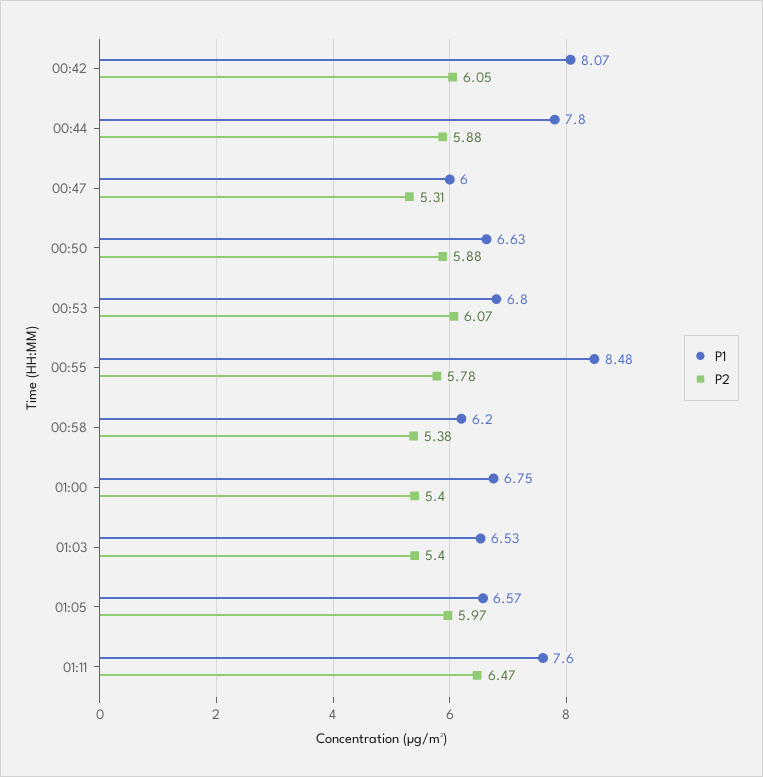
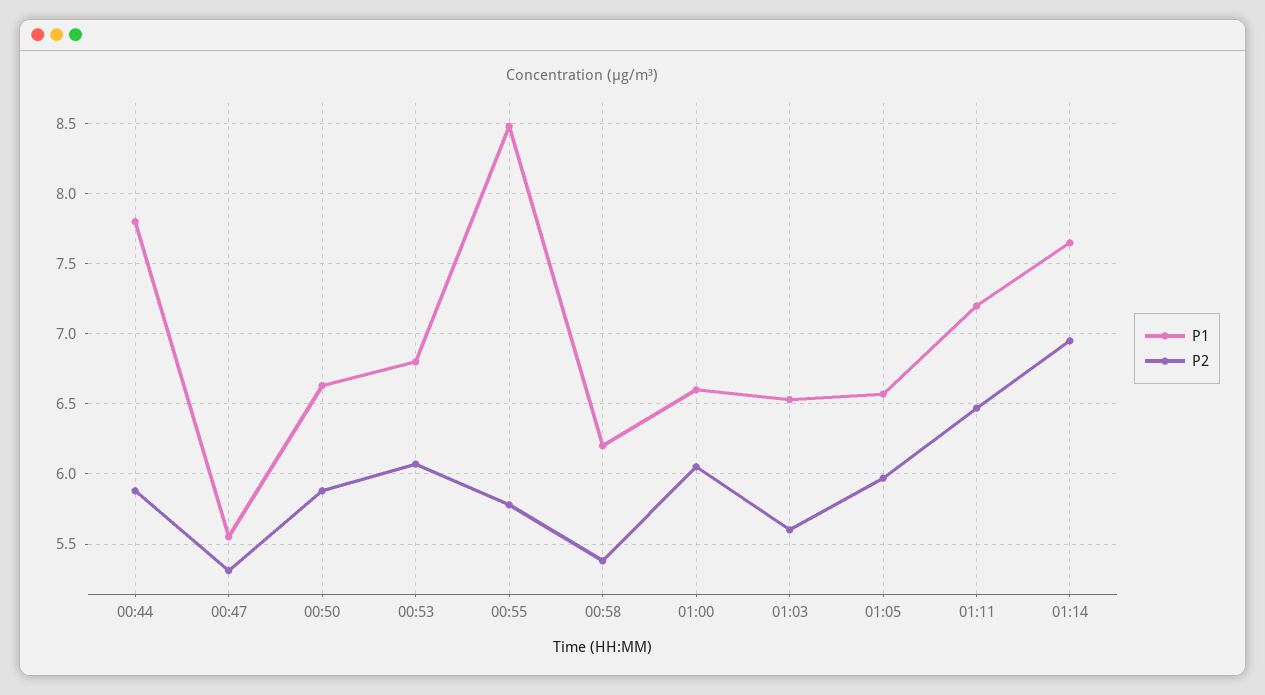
P1, 00:42: 8.07 -> none
P2, 00:42: 6.05 -> none
P1, 00:47: 6 -> 5.55
P1, 01:00: 6.75 -> 6.6
P2, 01:00: 5.4 -> 6.05
P2, 01:03: 5.4 -> 5.6
P1, 01:11: 7.6 -> 7.2
P1, 01:14: none -> 7.65
P2, 01:14: none -> 6.95

